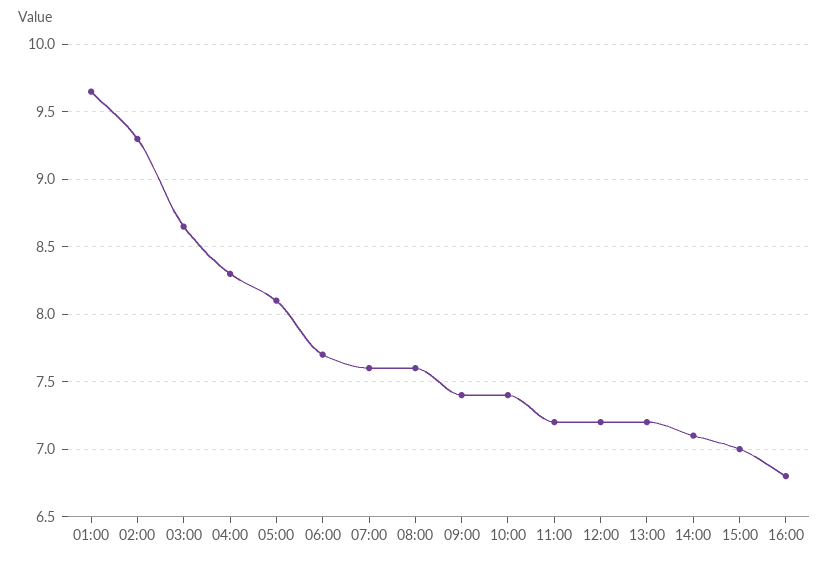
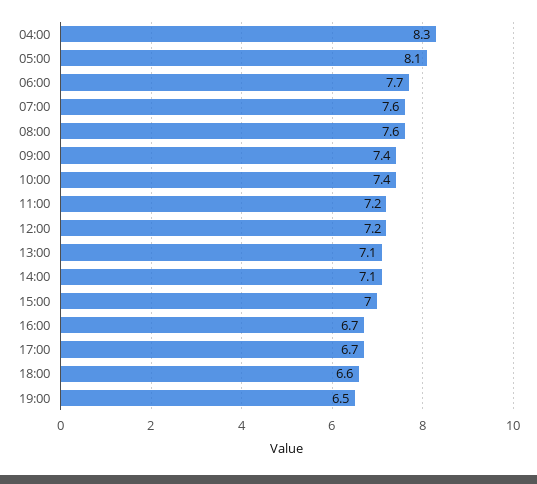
01:00: 9.65 -> none
02:00: 9.3 -> none
03:00: 8.65 -> none
13:00: 7.2 -> 7.1
16:00: 6.8 -> 6.7
17:00: none -> 6.7
18:00: none -> 6.6
19:00: none -> 6.5

